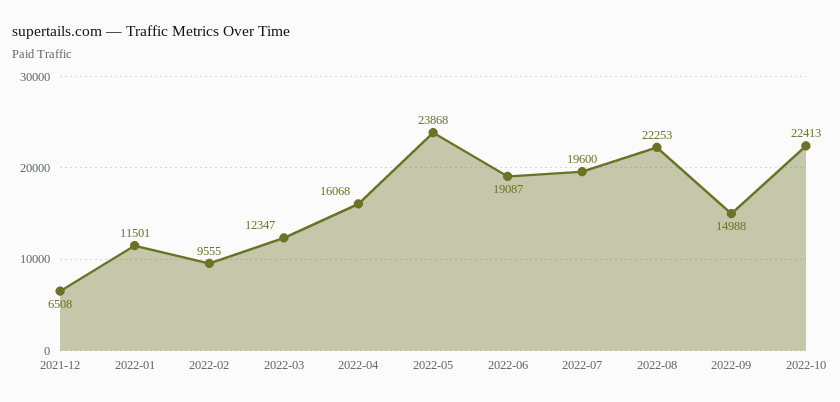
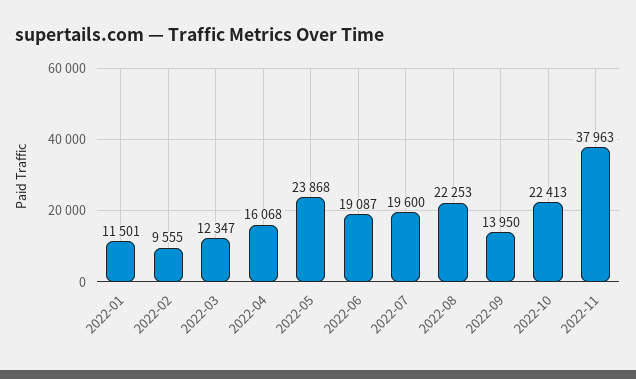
2021-12: 6508 -> none
2022-09: 14988 -> 13950
2022-11: none -> 37963

